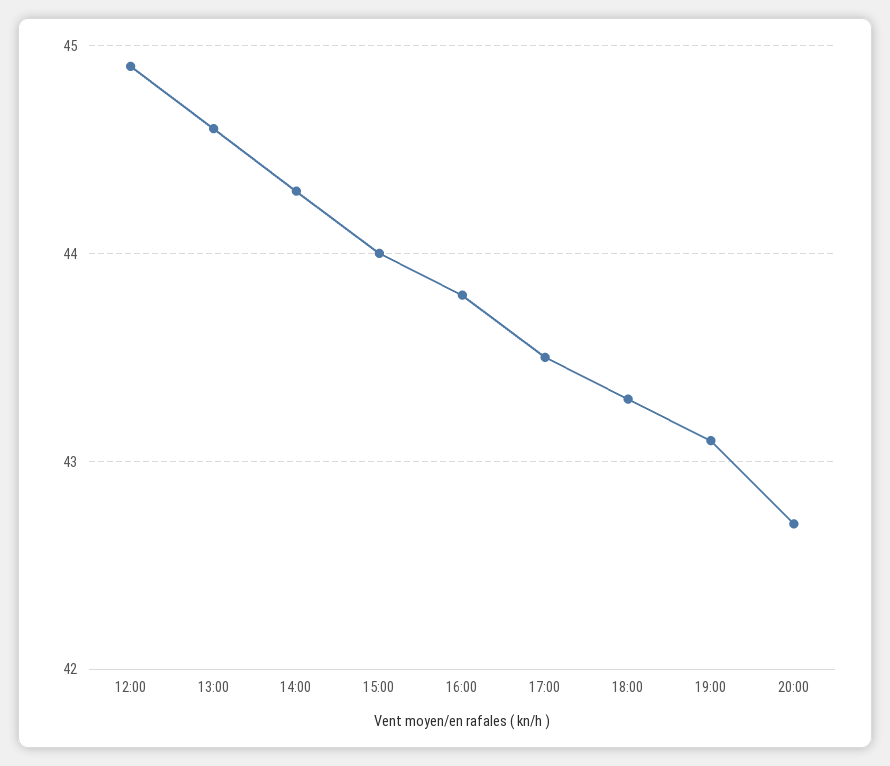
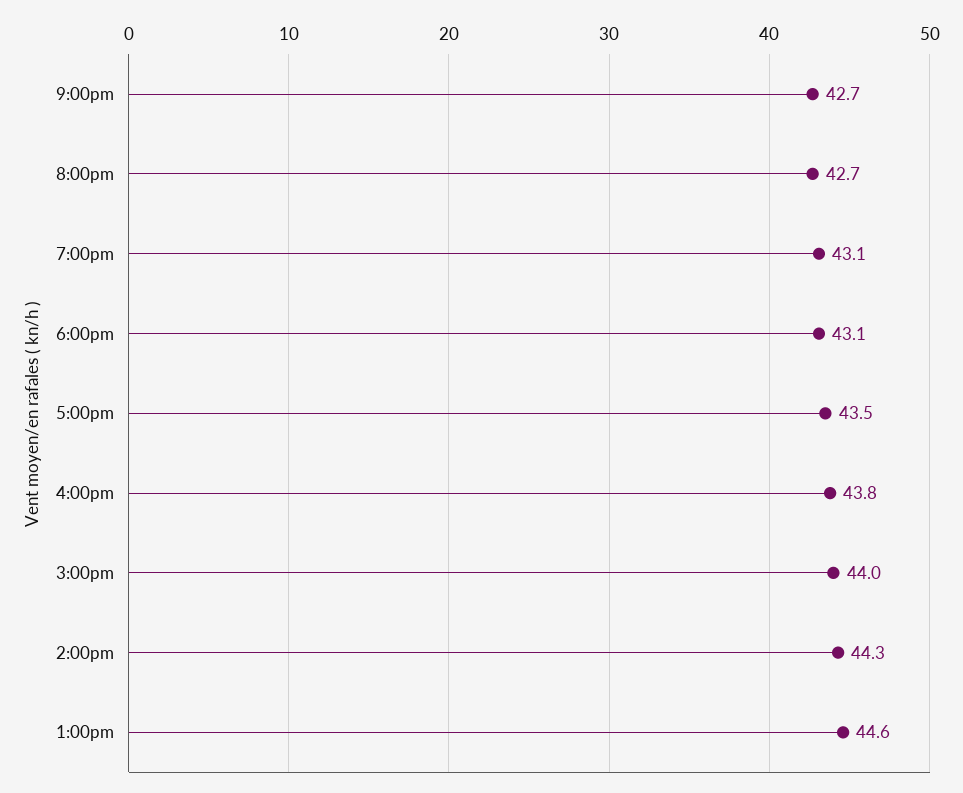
12:00: 44.9 -> none
18:00: 43.3 -> 43.1
9:00pm: none -> 42.7

